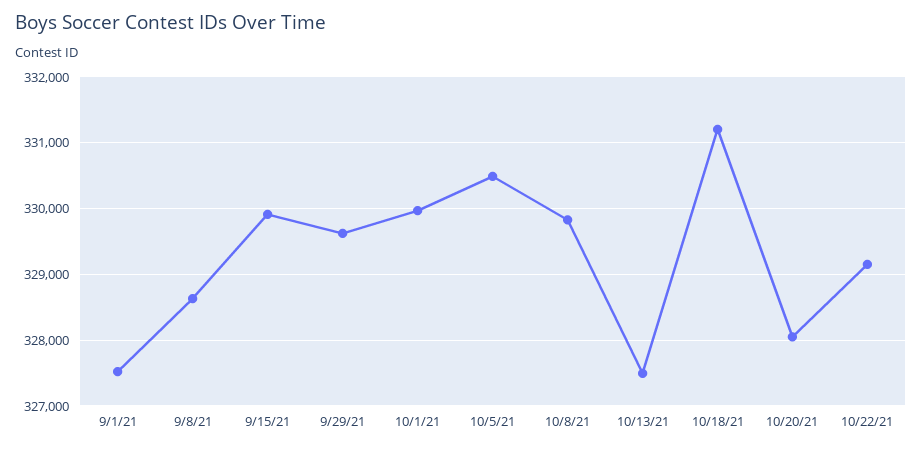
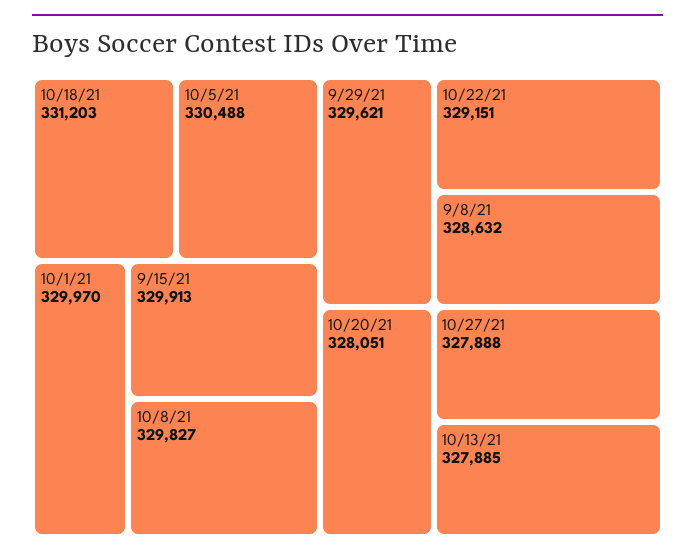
9/1/21: 327500 -> none
10/13/21: 327500 -> 327885
10/27/21: none -> 327888

